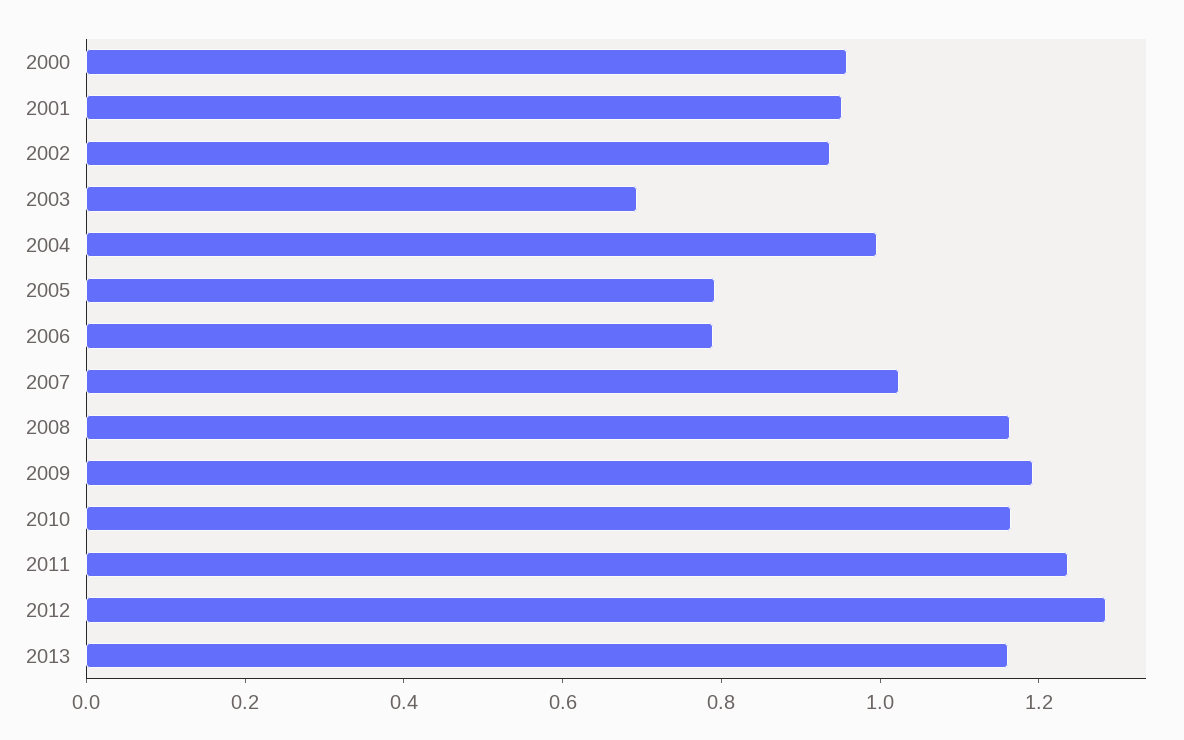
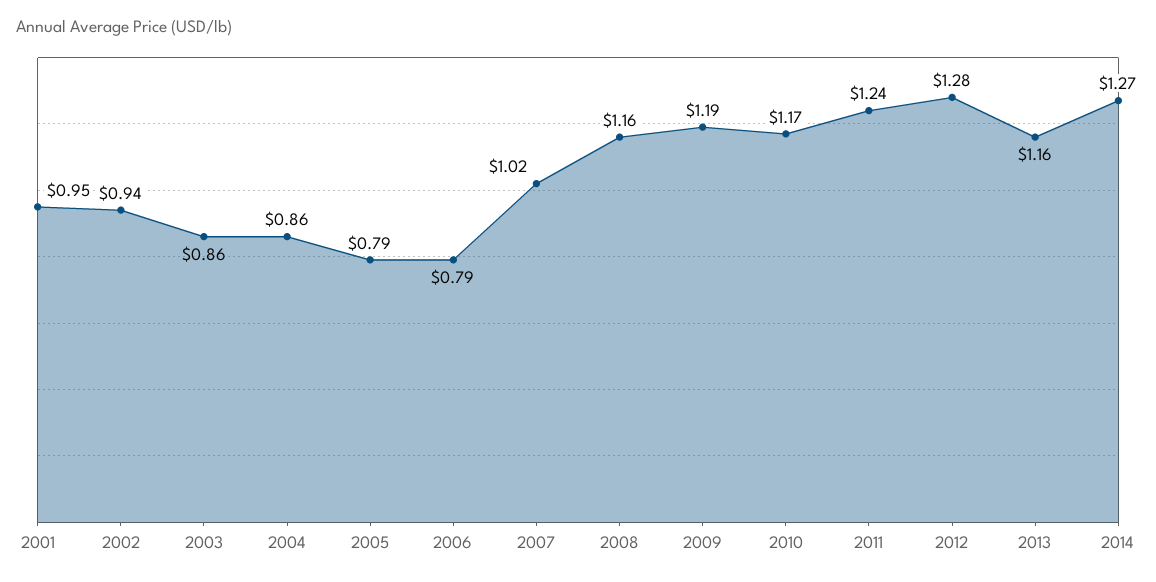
2000: 0.95 -> none
2003: 0.7 -> 0.86
2004: 1 -> 0.86
2014: none -> 1.27

